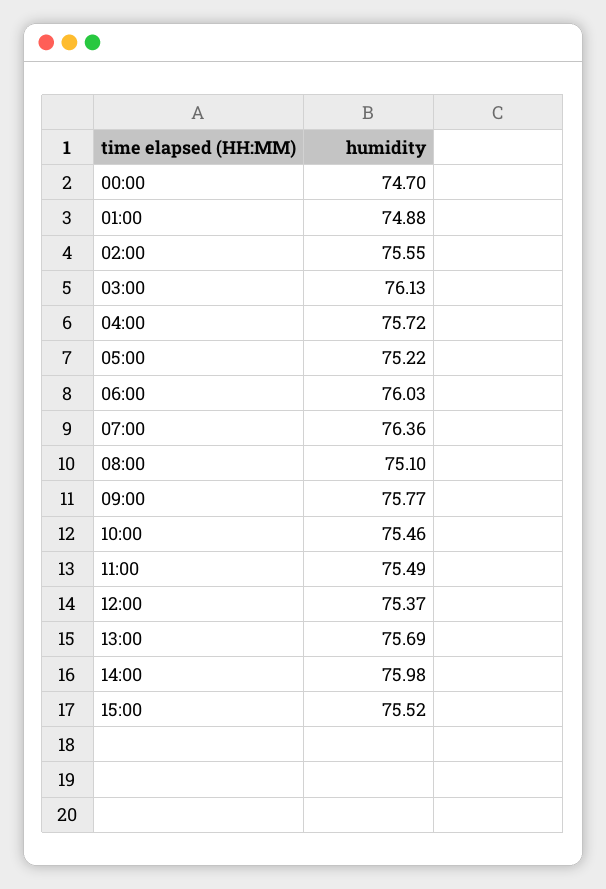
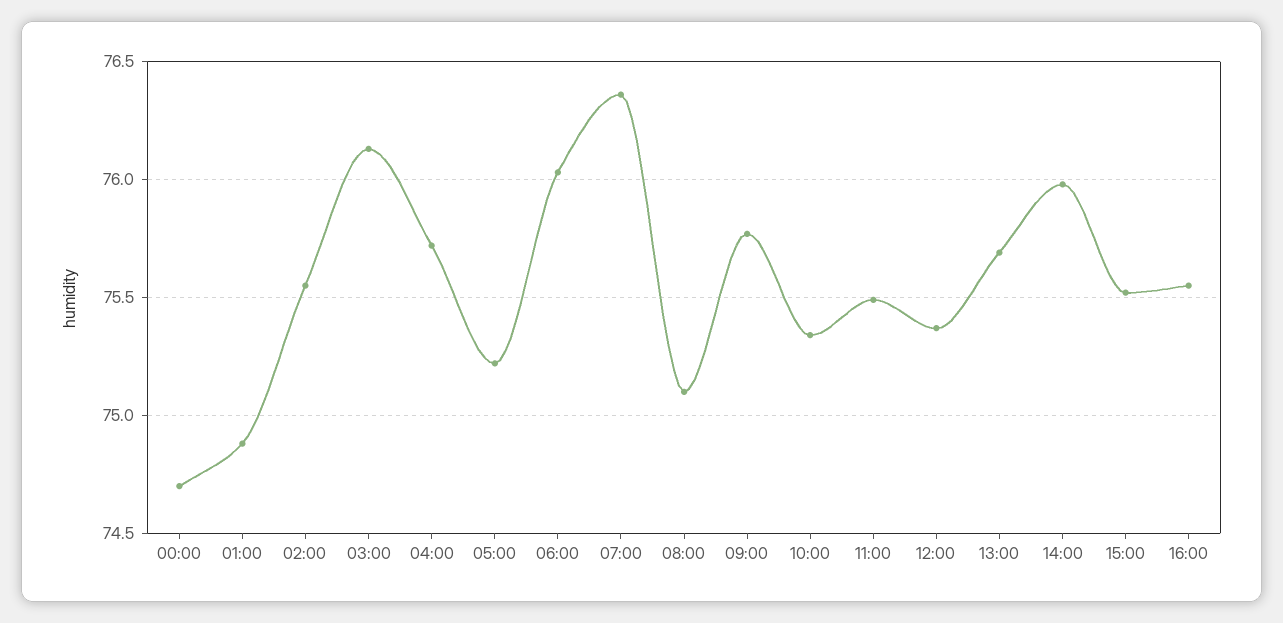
10:00: 75.46 -> 75.35
16:00: none -> 75.55

